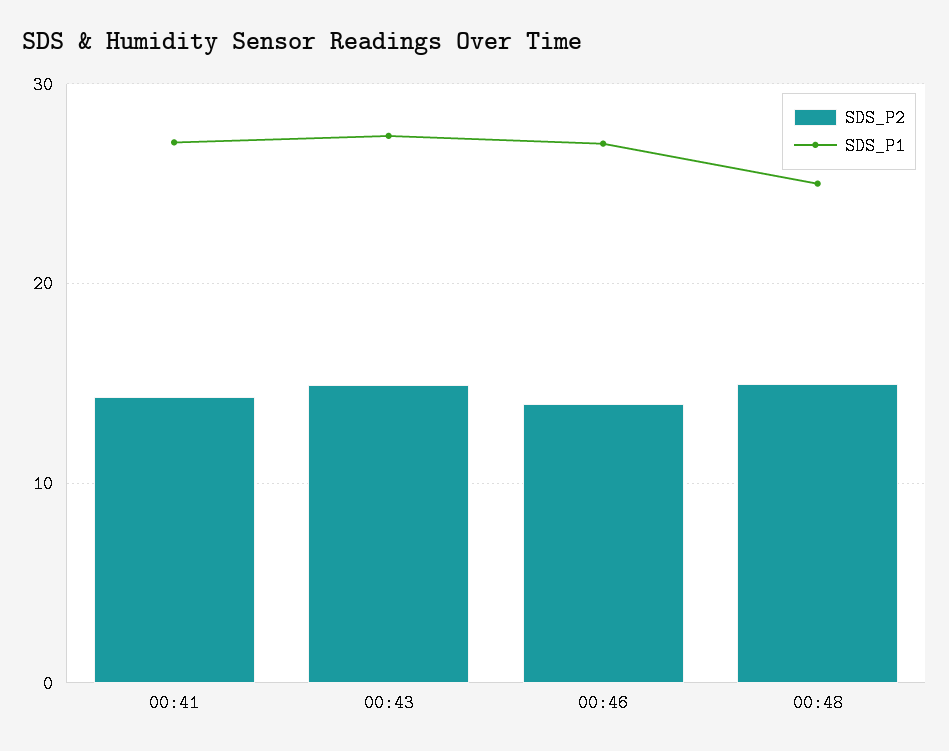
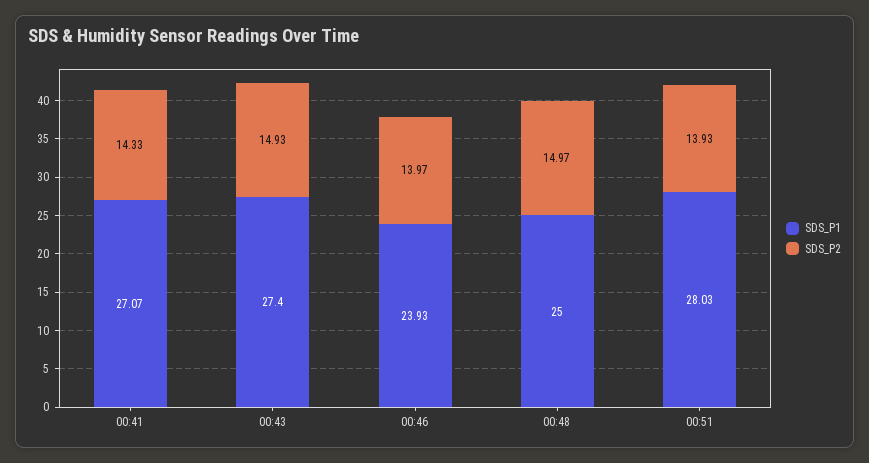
SDS_P1, 00:46: 27 -> 23.93
SDS_P1, 00:51: none -> 28.03
SDS_P2, 00:51: none -> 13.93

